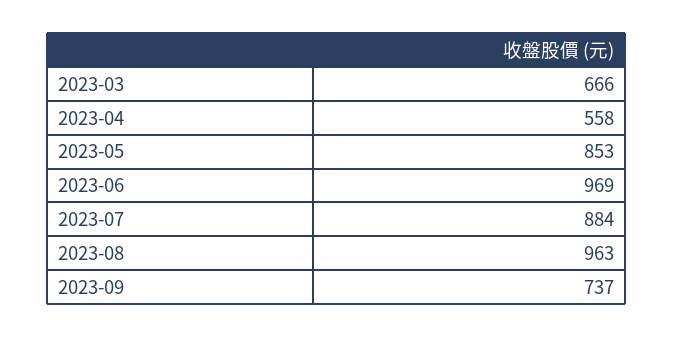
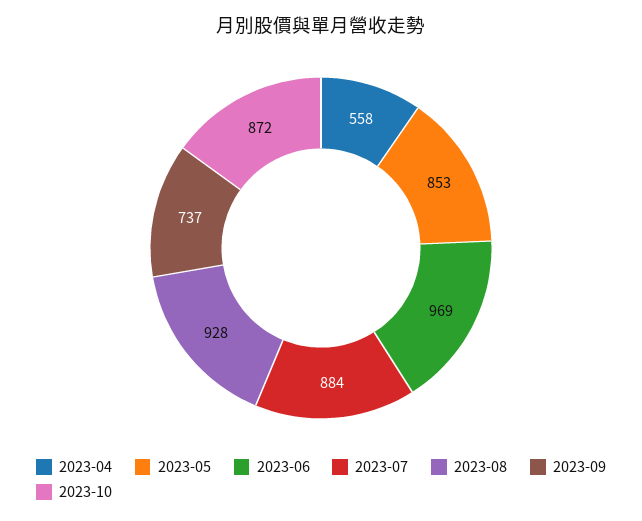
2023-03: 666 -> none
2023-08: 963 -> 928
2023-10: none -> 872

